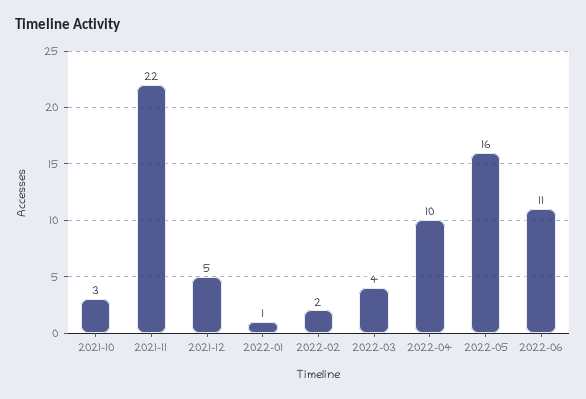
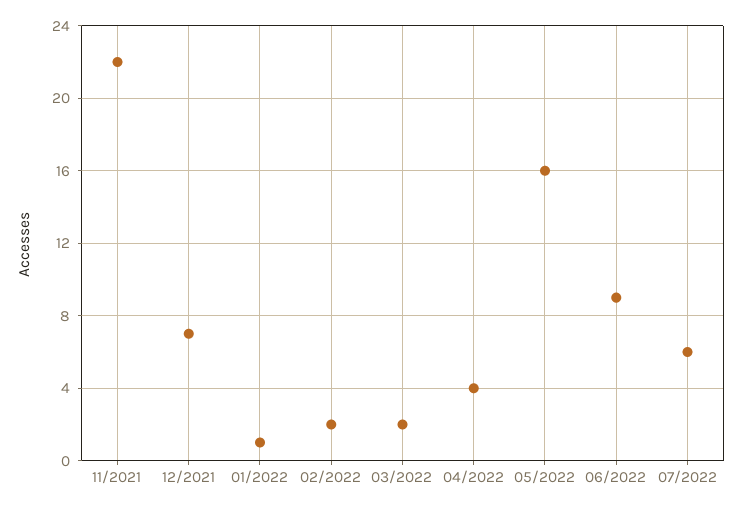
2021-10: 3 -> none
2021-12: 5 -> 7
2022-03: 4 -> 2
2022-04: 10 -> 4
2022-06: 11 -> 9
07/2022: none -> 6

